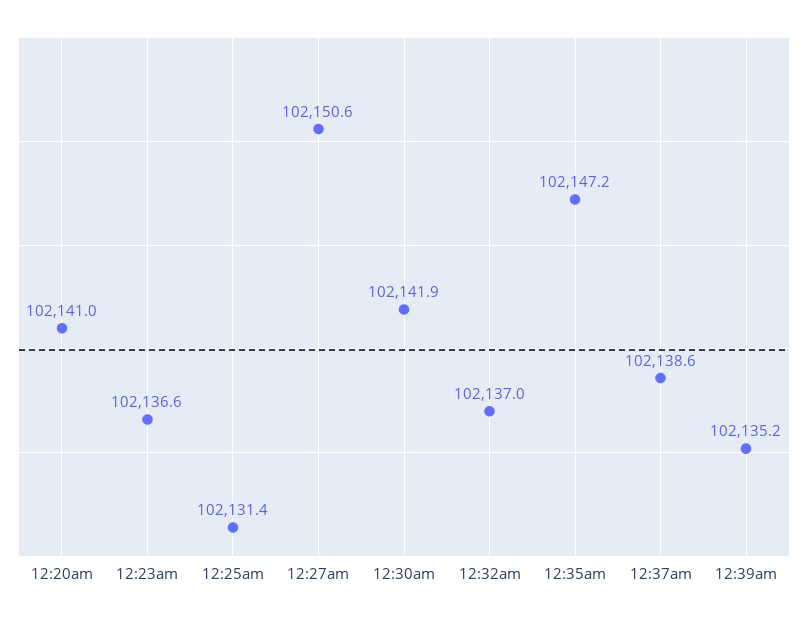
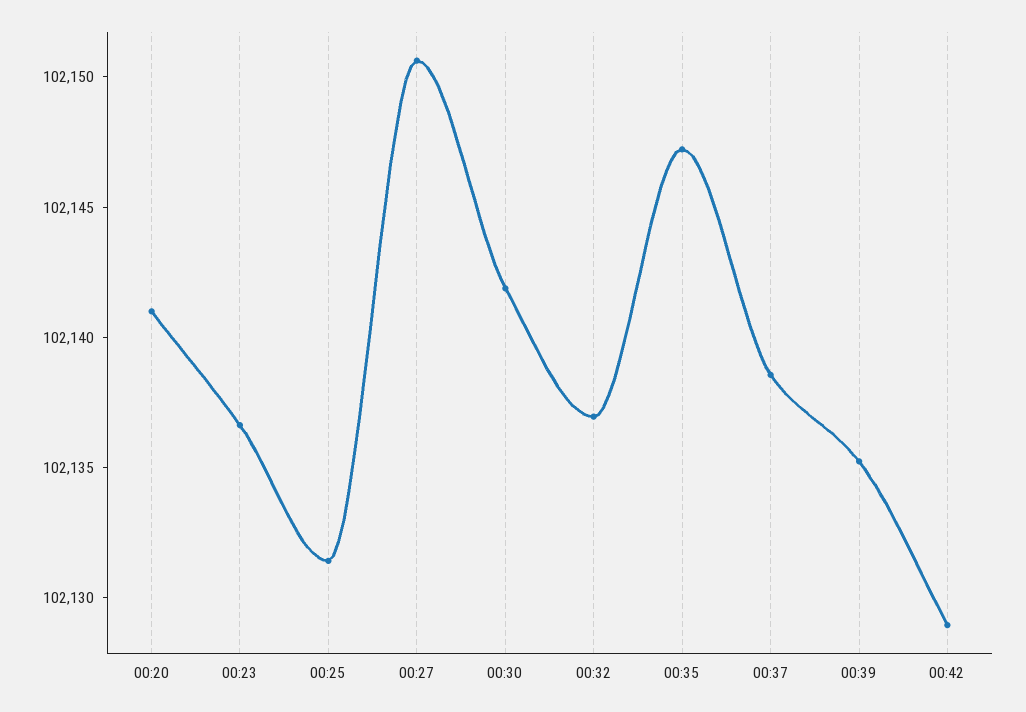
00:42: none -> 102129

